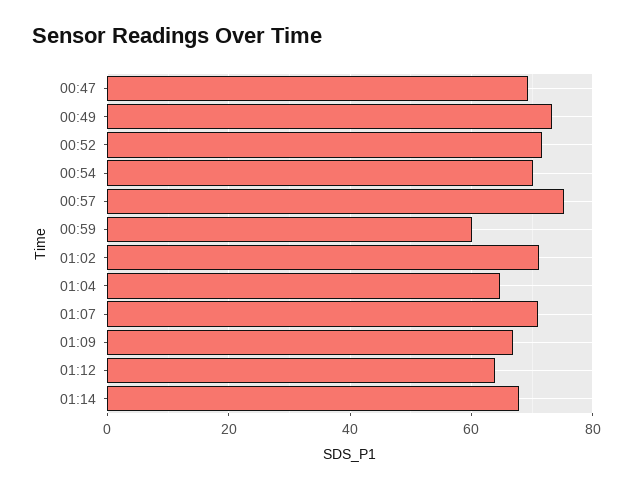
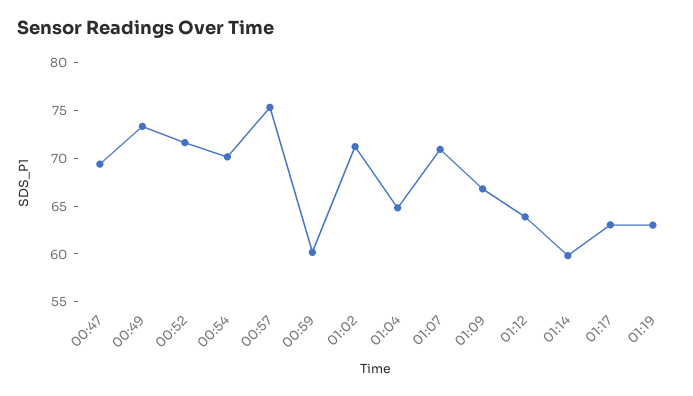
01:14: 68 -> 60
01:17: none -> 63
01:19: none -> 63

